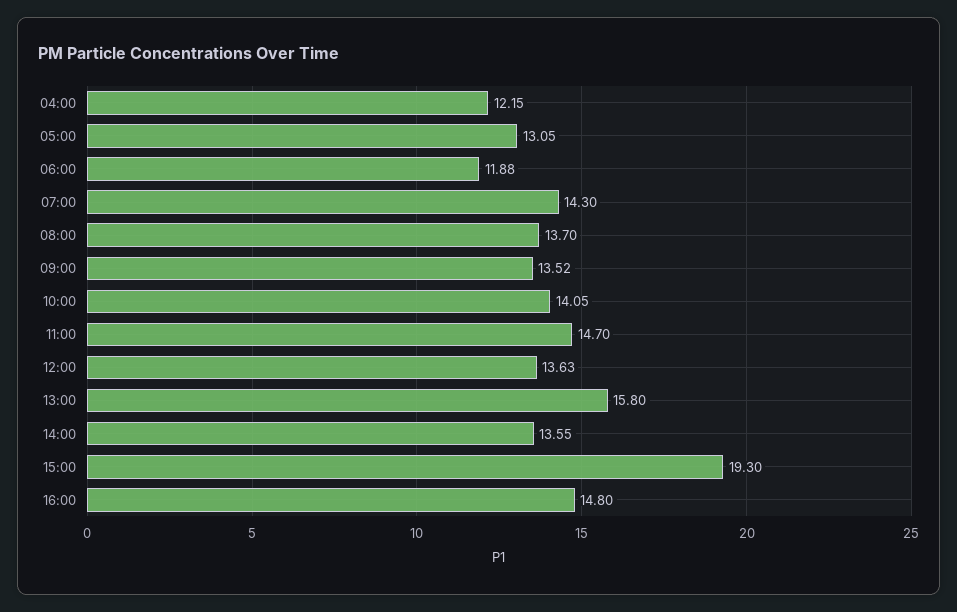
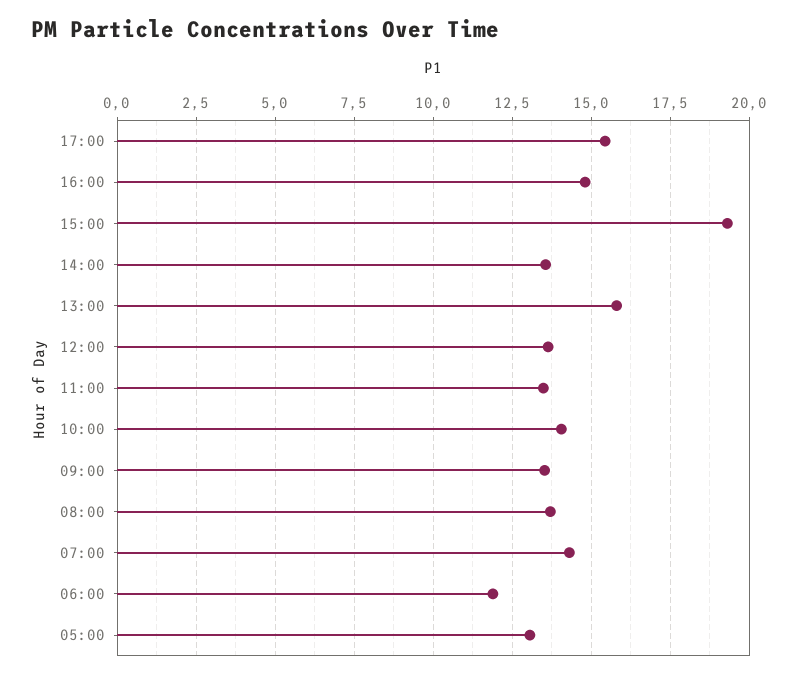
04:00: 12.15 -> none
11:00: 14.7 -> 13.5
17:00: none -> 15.5

